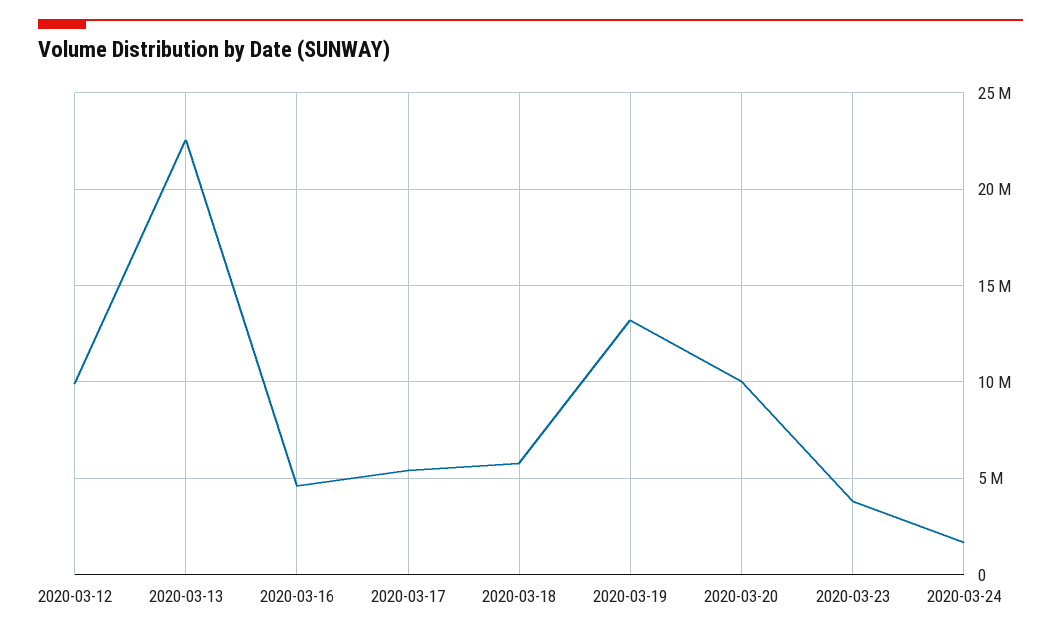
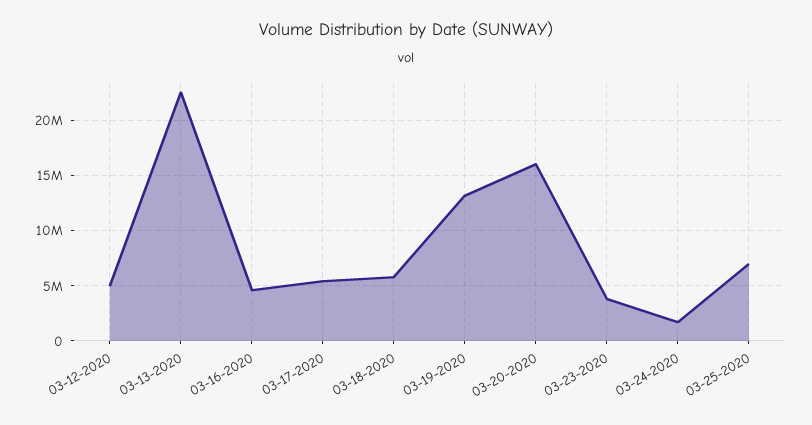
2020-03-12: 10000000 -> 5000000
2020-03-20: 10000000 -> 16000000
03-25-2020: none -> 7000000

